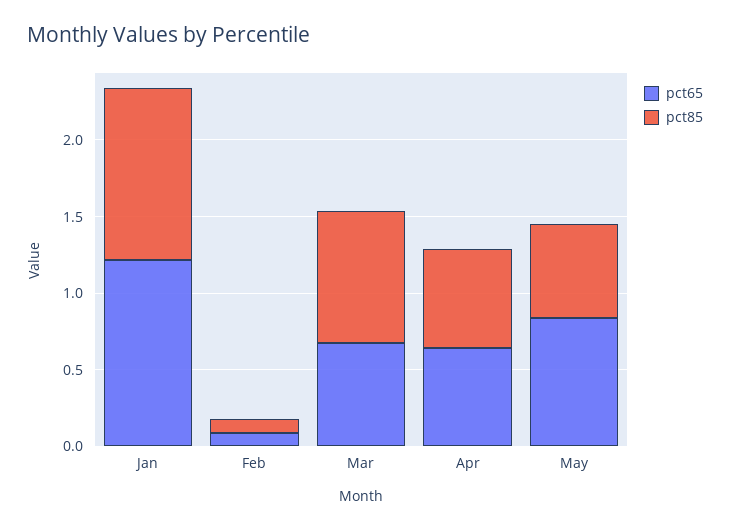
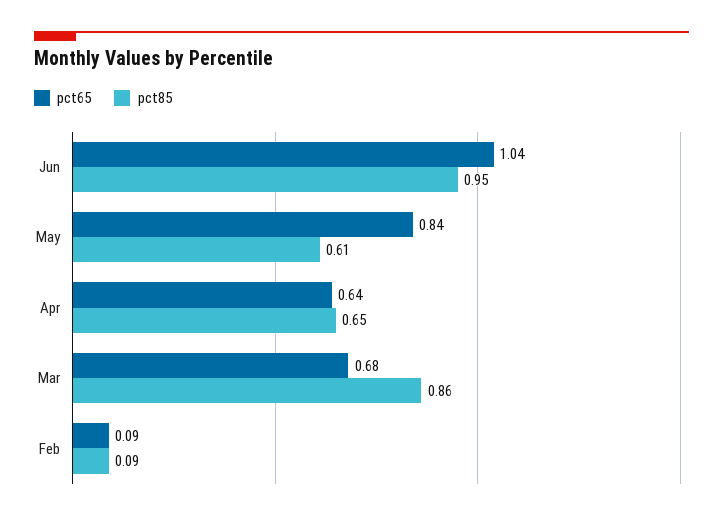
pct65, Jan: 1.2 -> none
pct85, Jan: 1.1 -> none
pct65, Jun: none -> 1.04
pct85, Jun: none -> 0.95

